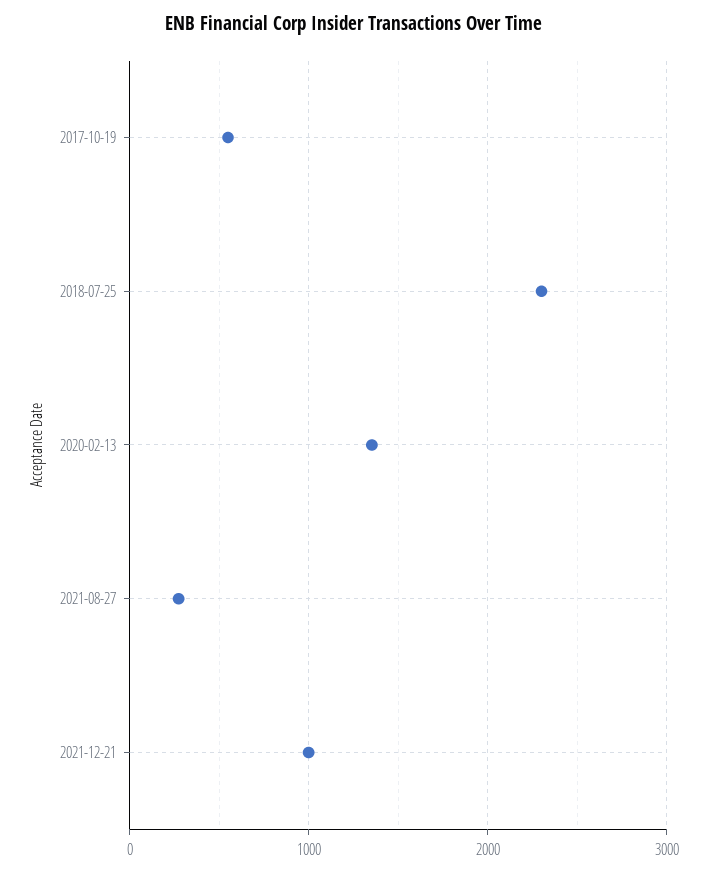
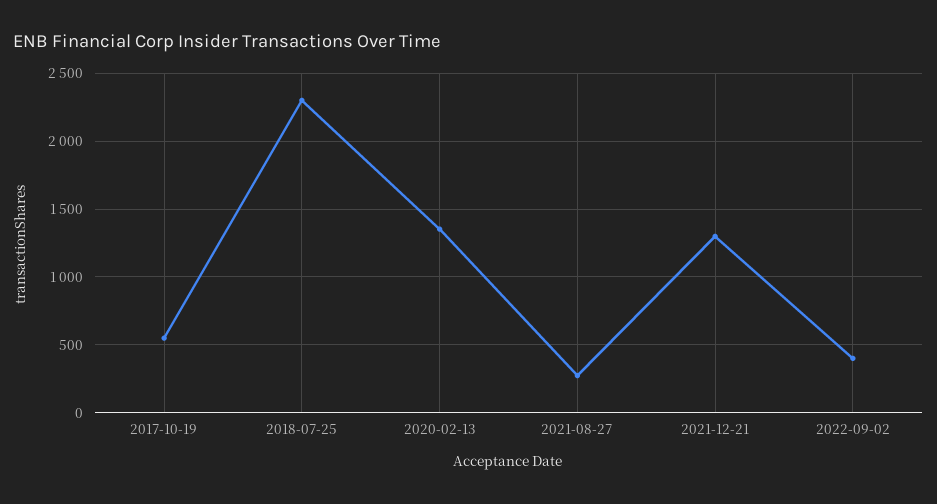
2021-12-21: 1000 -> 1300
2022-09-02: none -> 400

